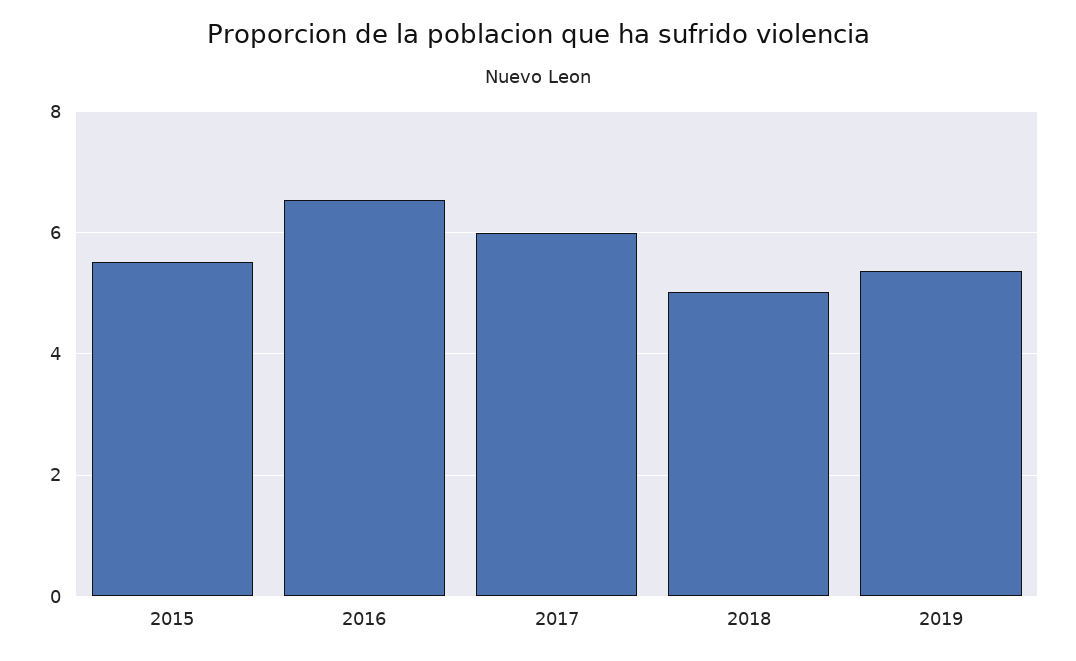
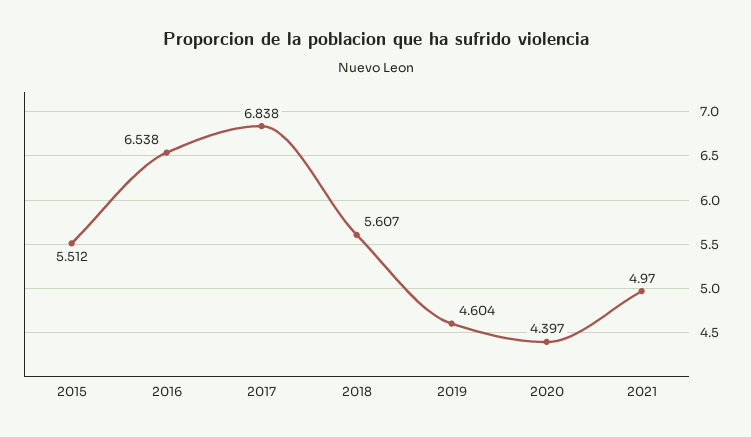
2017: 6 -> 6.838
2018: 5 -> 5.607
2019: 5.4 -> 4.604
2020: none -> 4.397
2021: none -> 4.97

